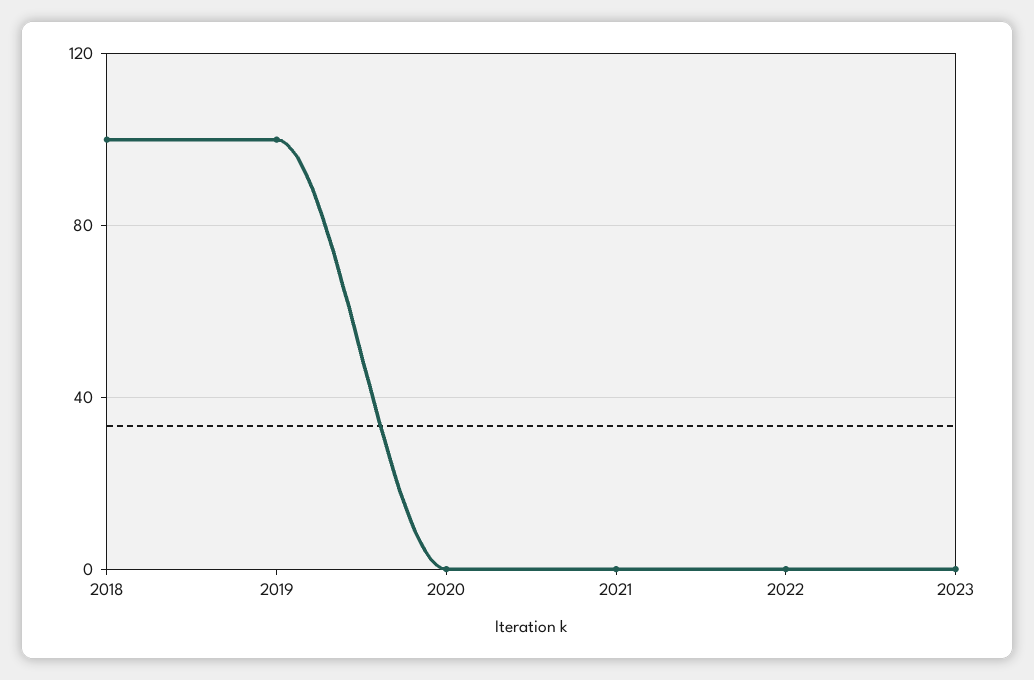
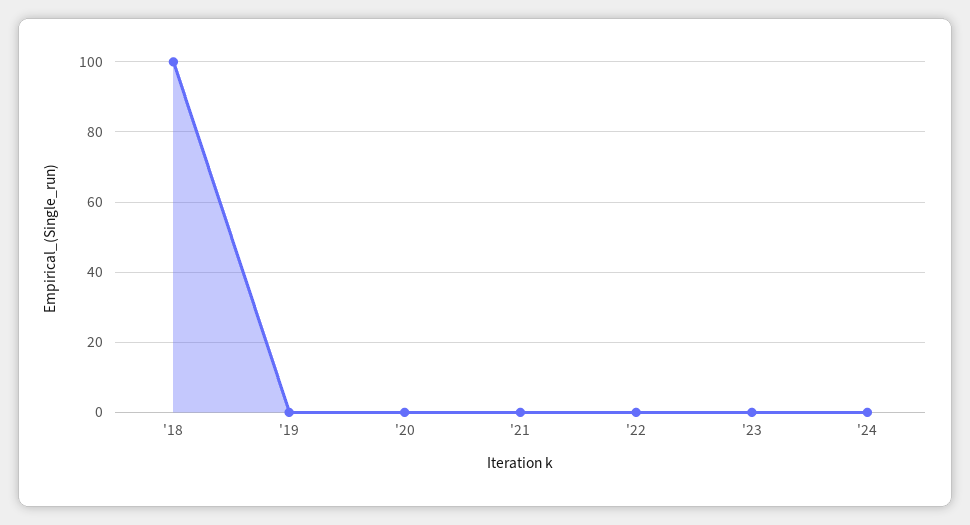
2019: 100 -> 0
'24: none -> 0

